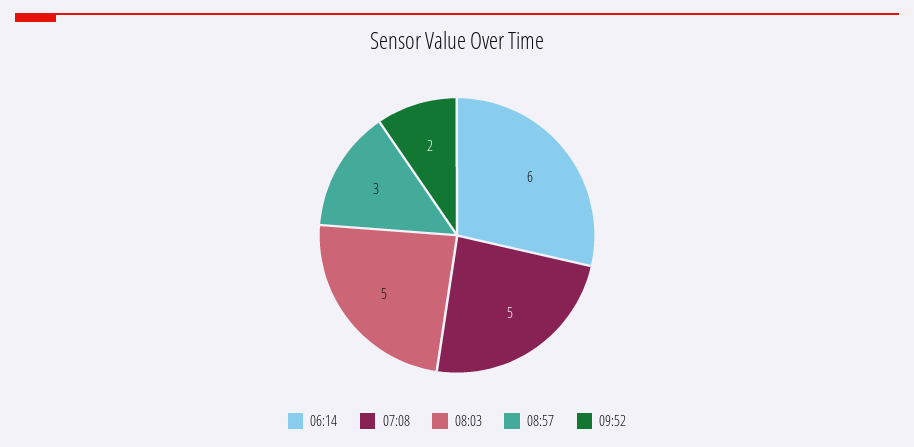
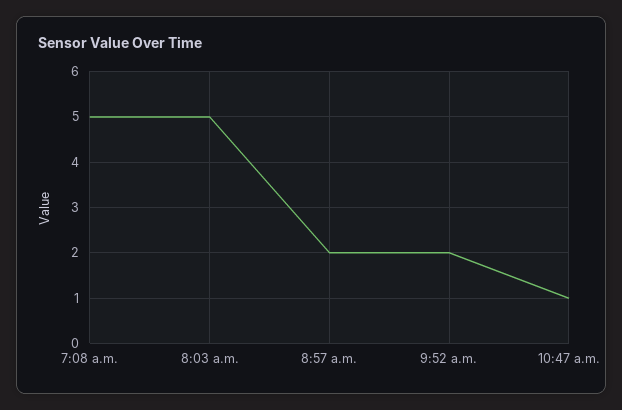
06:14: 6 -> none
08:57: 3 -> 2
10:47 a.m.: none -> 1

